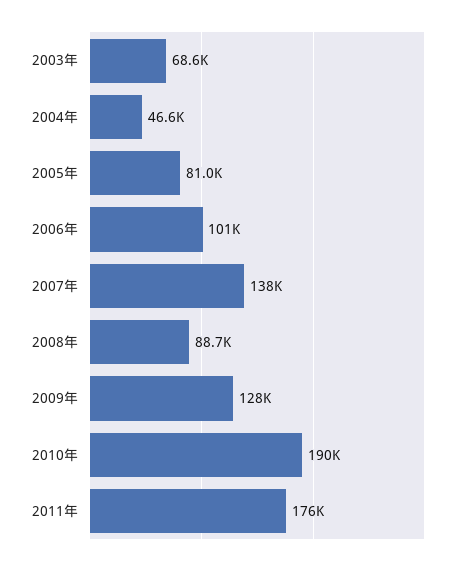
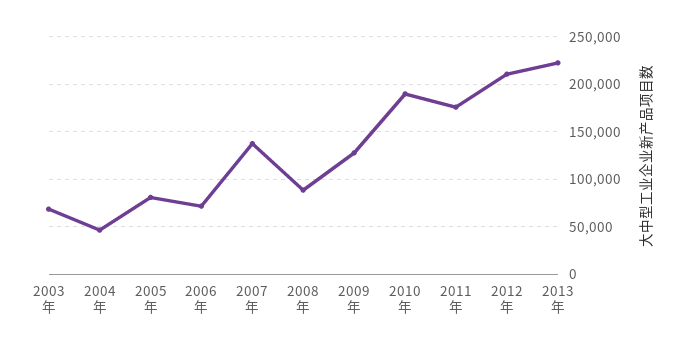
2006年: 101000 -> 70000
2012年: none -> 210000
2013年: none -> 220000

